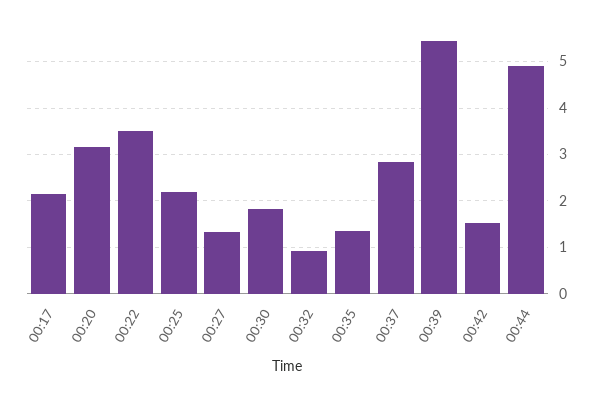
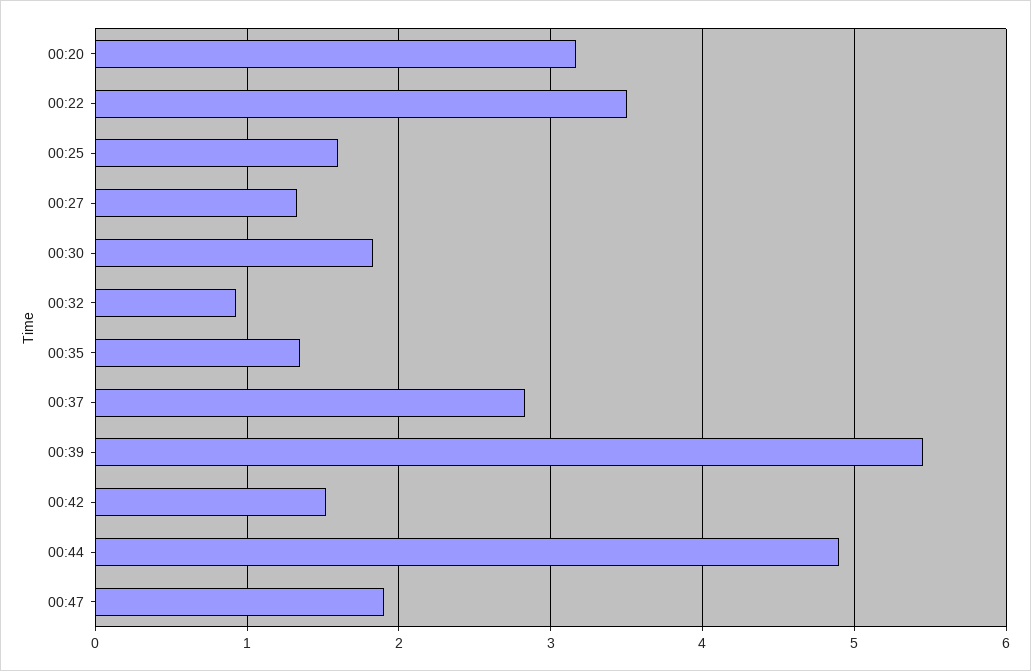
00:17: 2.2 -> none
00:25: 2.2 -> 1.6
00:47: none -> 1.9

